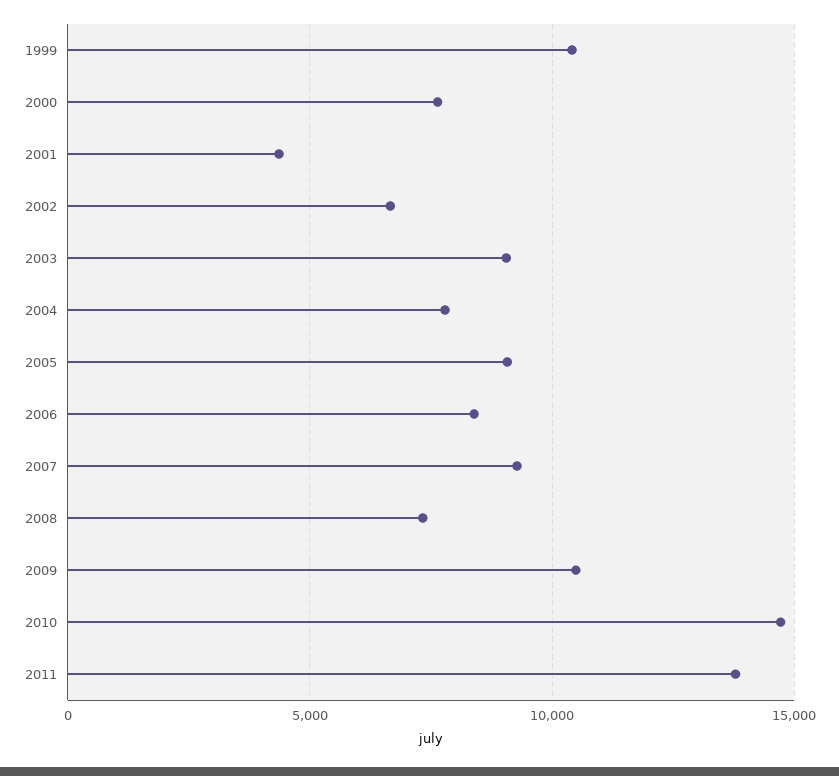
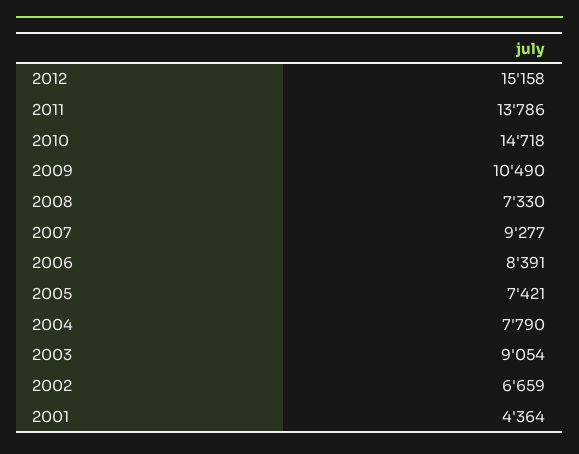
1999: 10500 -> none
2000: 7500 -> none
2005: 9000 -> 7421
2012: none -> 15158

